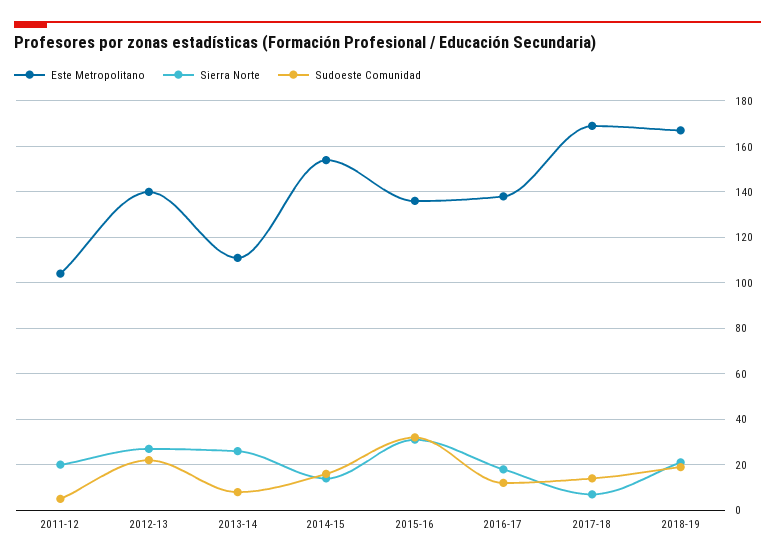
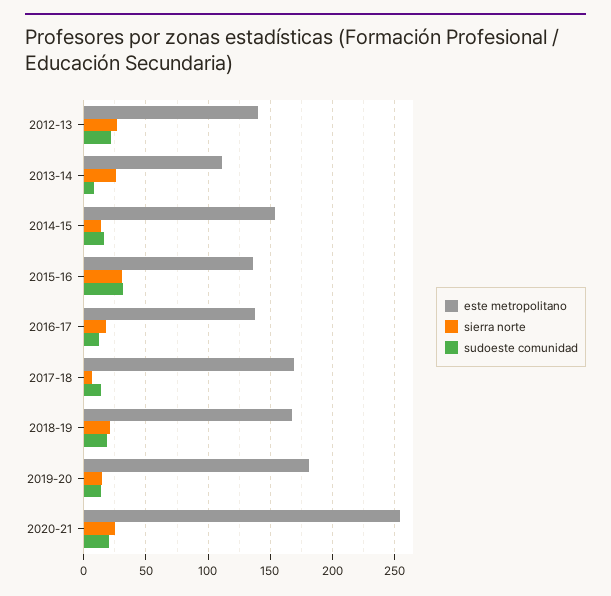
Este Metropolitano, 2011-12: 105 -> none
Sierra Norte, 2011-12: 20 -> none
Sudoeste Comunidad, 2011-12: 5 -> none
Este Metropolitano, 2019-20: none -> 180
Sierra Norte, 2019-20: none -> 15
Sudoeste Comunidad, 2019-20: none -> 15
Este Metropolitano, 2020-21: none -> 255
Sierra Norte, 2020-21: none -> 25
Sudoeste Comunidad, 2020-21: none -> 20

